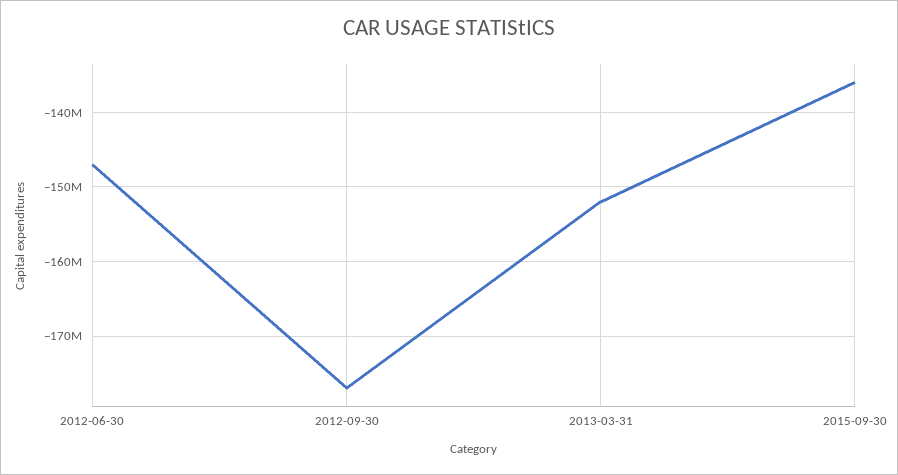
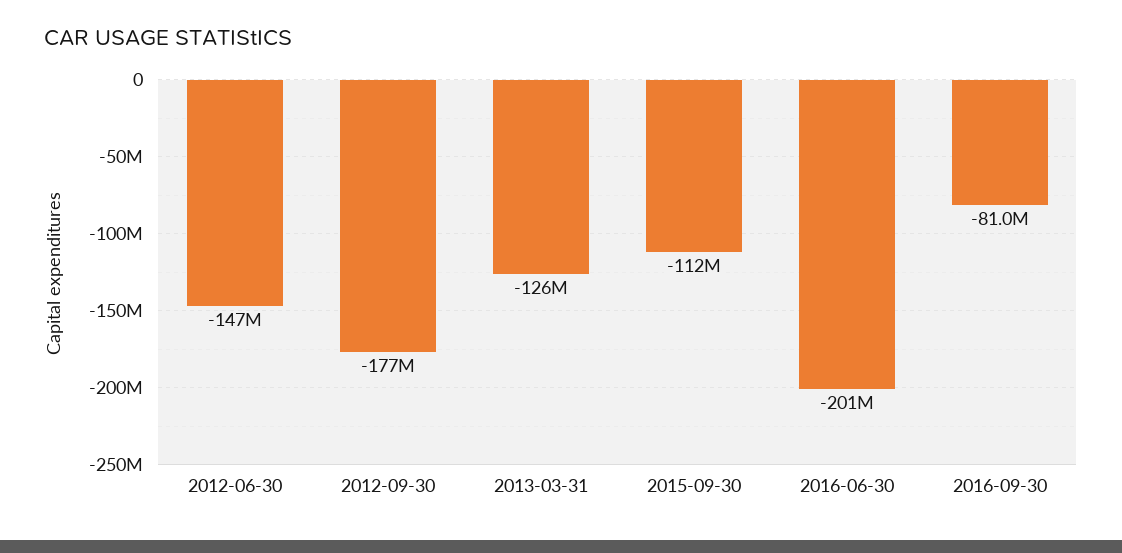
2013-03-31: -152000000 -> -126000000
2015-09-30: -136000000 -> -112000000
2016-06-30: none -> -201000000
2016-09-30: none -> -81000000

